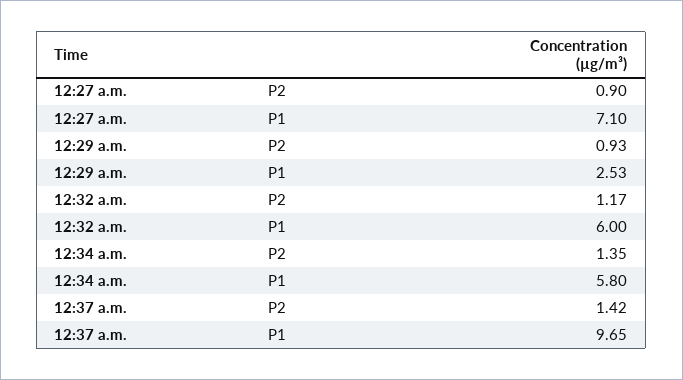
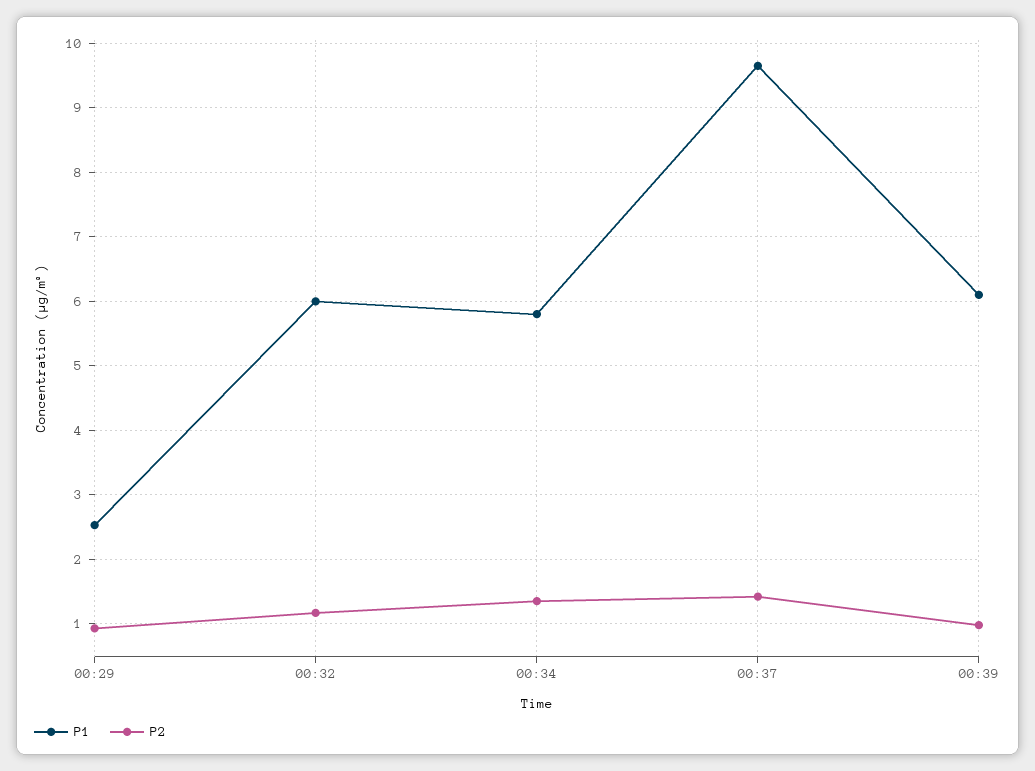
P2, 12:27 a.m.: 0.9 -> none
P1, 12:27 a.m.: 7.1 -> none
P1, 00:39: none -> 6.1
P2, 00:39: none -> 1

